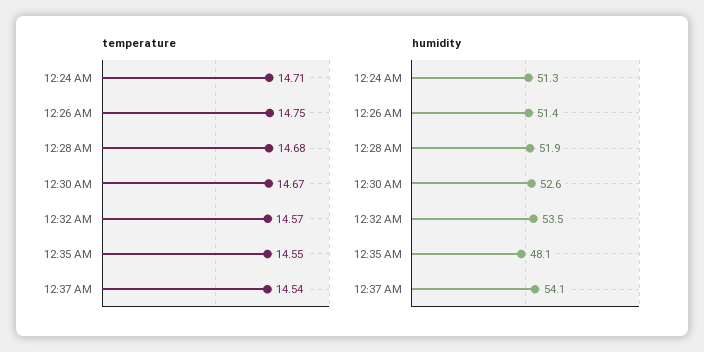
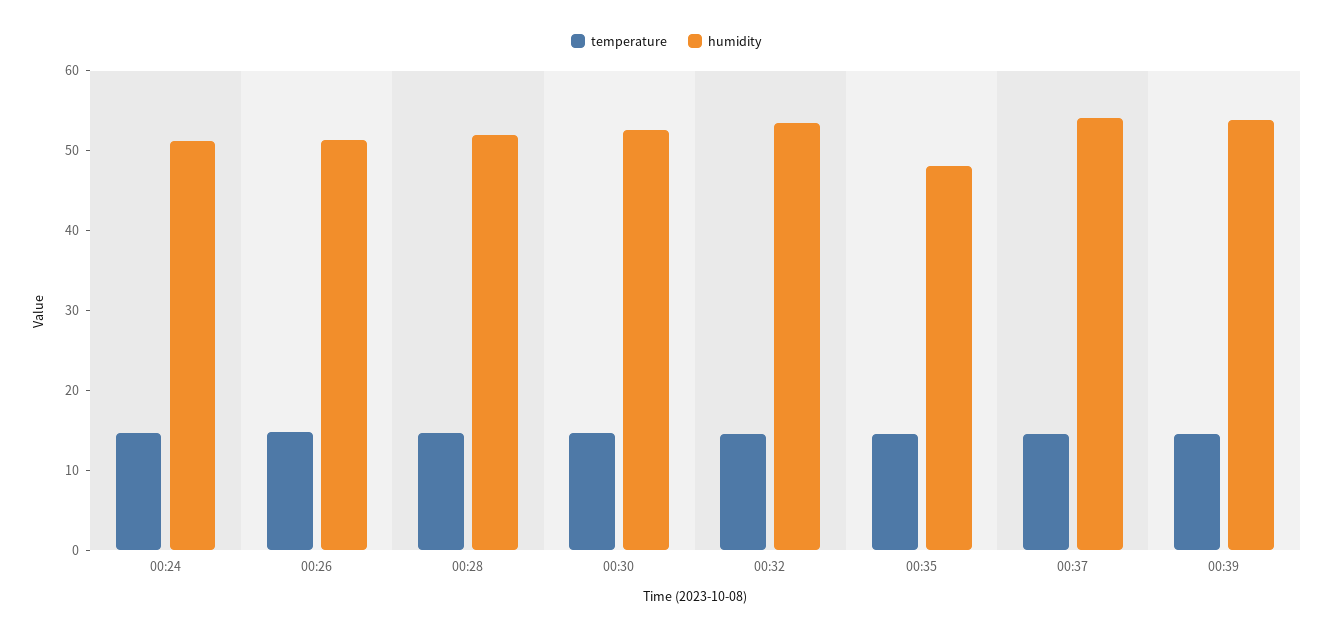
temperature, 00:39: none -> 14
humidity, 00:39: none -> 54

